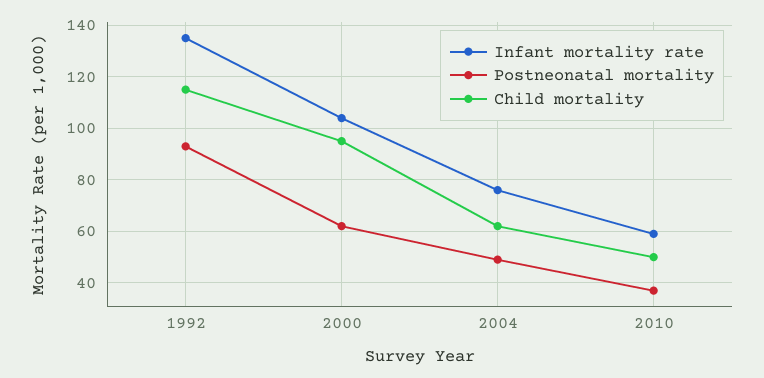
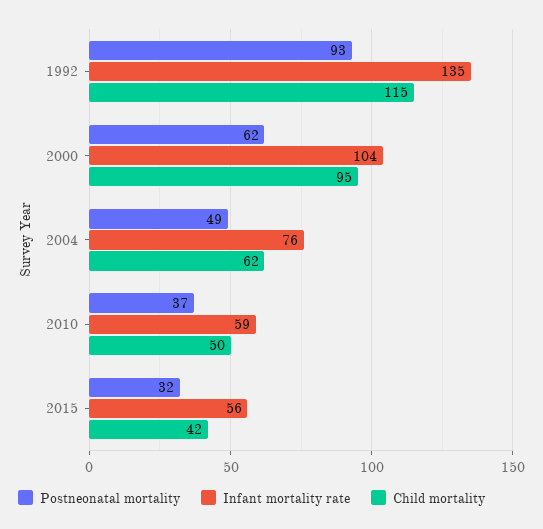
Postneonatal mortality, 2015: none -> 32
Infant mortality rate, 2015: none -> 56
Child mortality, 2015: none -> 42

